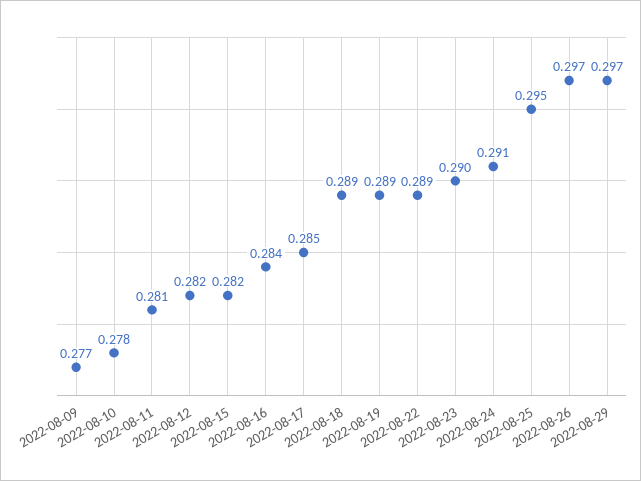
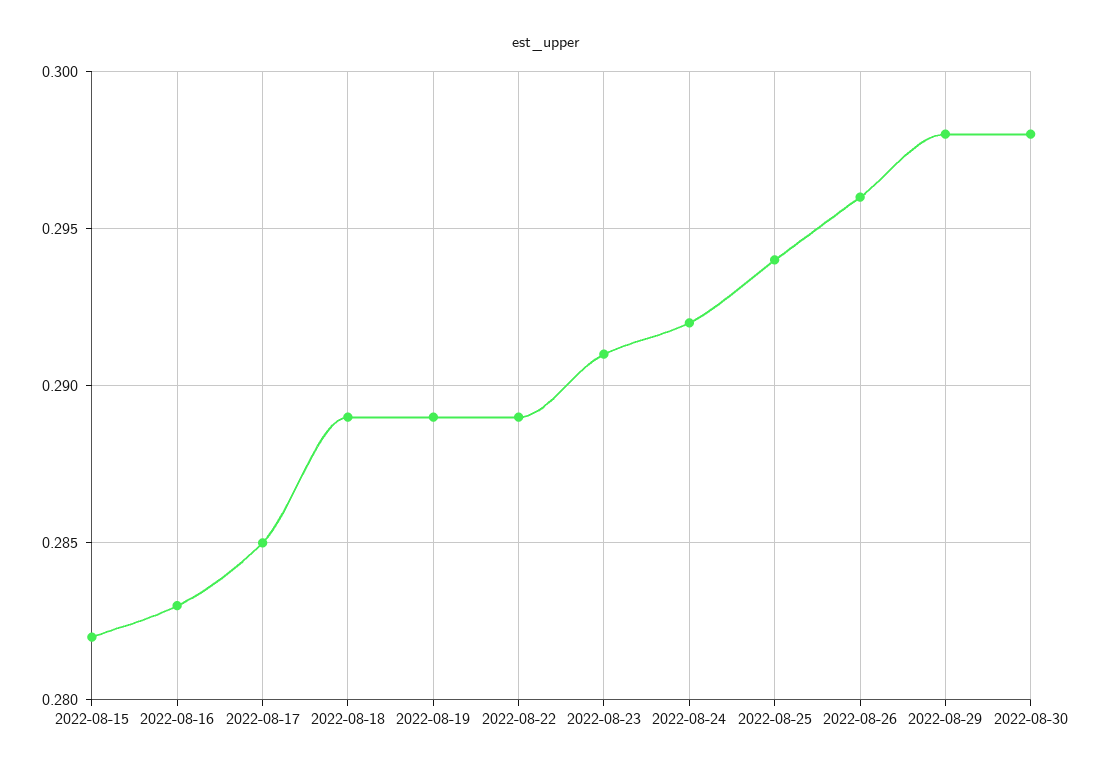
2022-08-09: 0.277 -> none
2022-08-10: 0.278 -> none
2022-08-11: 0.281 -> none
2022-08-12: 0.282 -> none
2022-08-16: 0.284 -> 0.283
2022-08-23: 0.29 -> 0.291
2022-08-24: 0.291 -> 0.292
2022-08-25: 0.295 -> 0.294
2022-08-26: 0.297 -> 0.296
2022-08-29: 0.297 -> 0.298
2022-08-30: none -> 0.298

